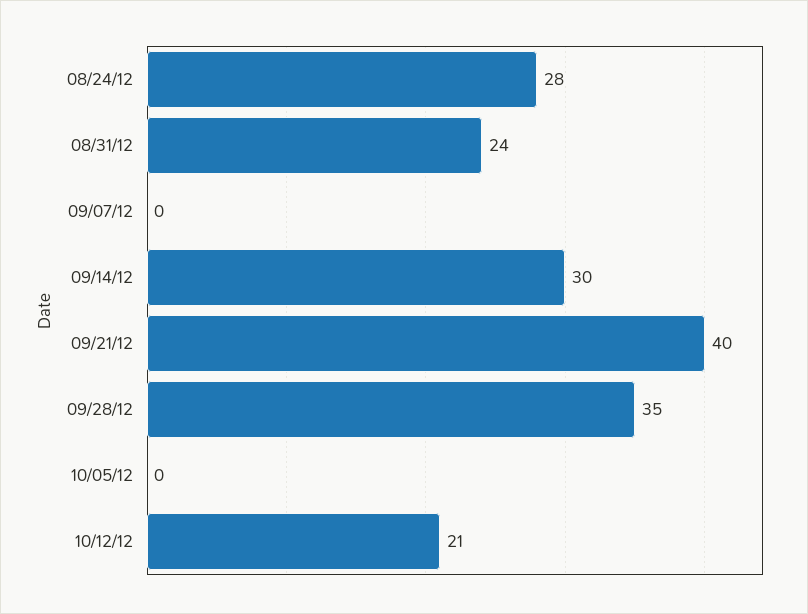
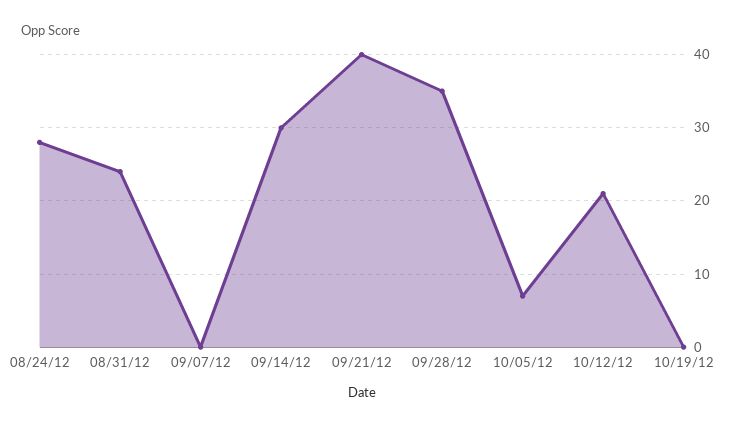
10/05/12: 0 -> 7
10/19/12: none -> 0

